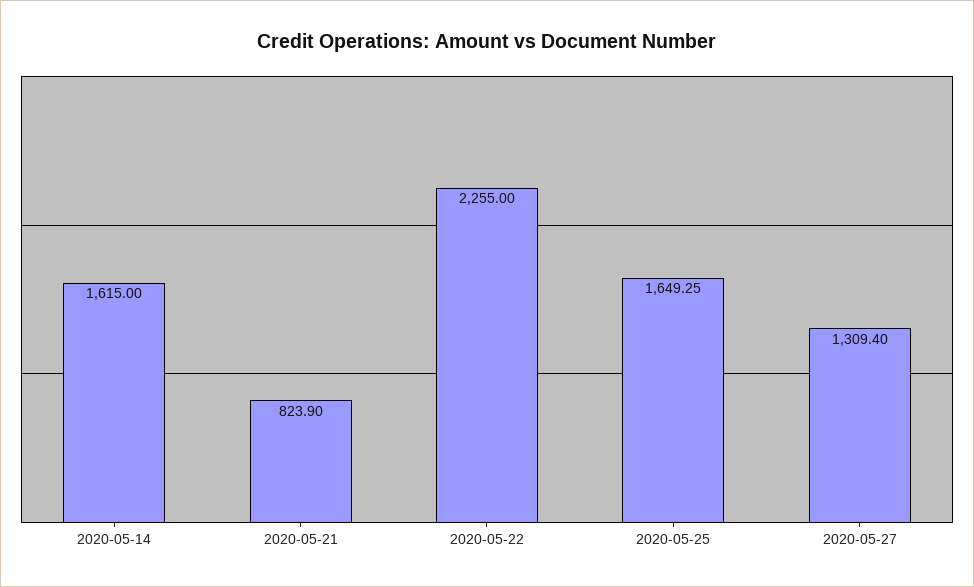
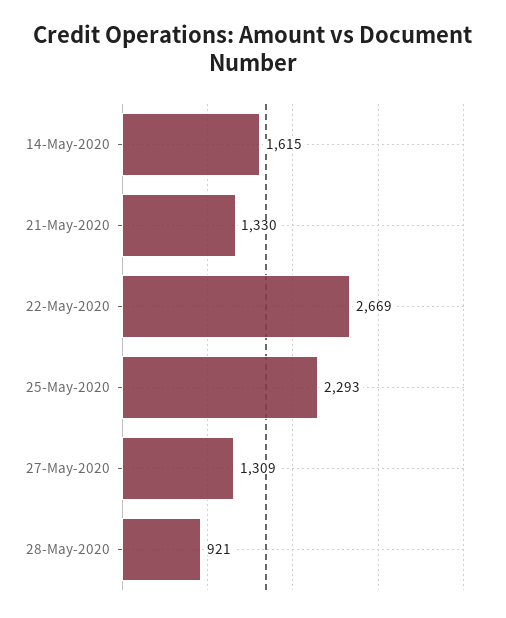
2020-05-21: 823.9 -> 1330
2020-05-22: 2255 -> 2669
2020-05-25: 1649.25 -> 2293
28-May-2020: none -> 921

